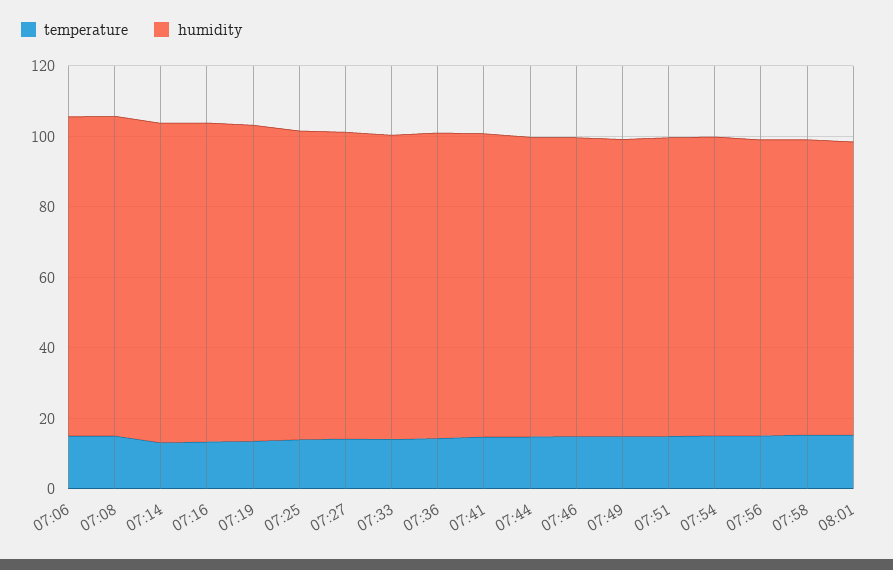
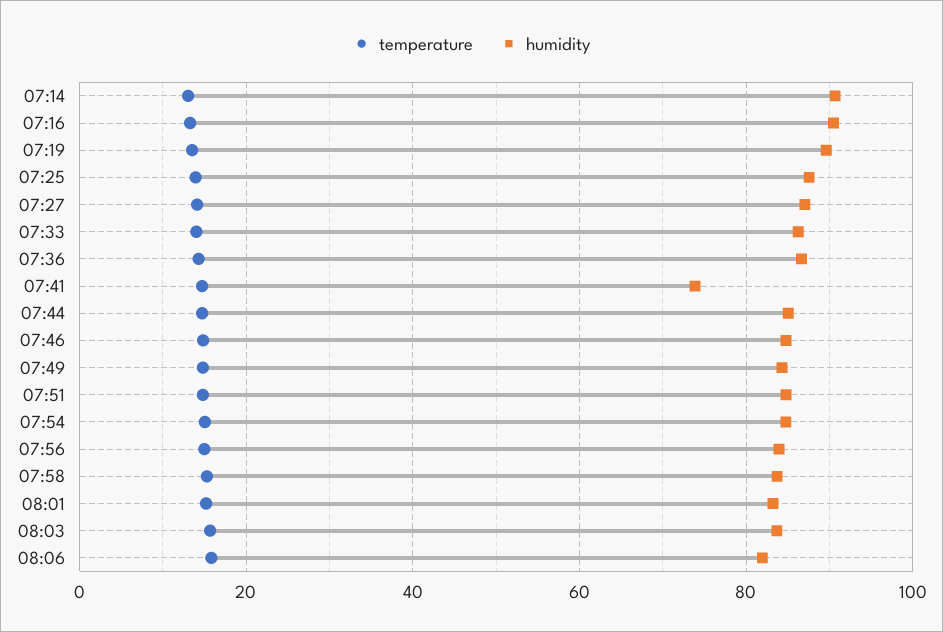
temperature, 07:06: 15 -> none
humidity, 07:06: 90 -> none
temperature, 07:08: 15 -> none
humidity, 07:08: 90 -> none
humidity, 07:41: 85 -> 74
temperature, 08:03: none -> 16
humidity, 08:03: none -> 84
temperature, 08:06: none -> 16
humidity, 08:06: none -> 82

